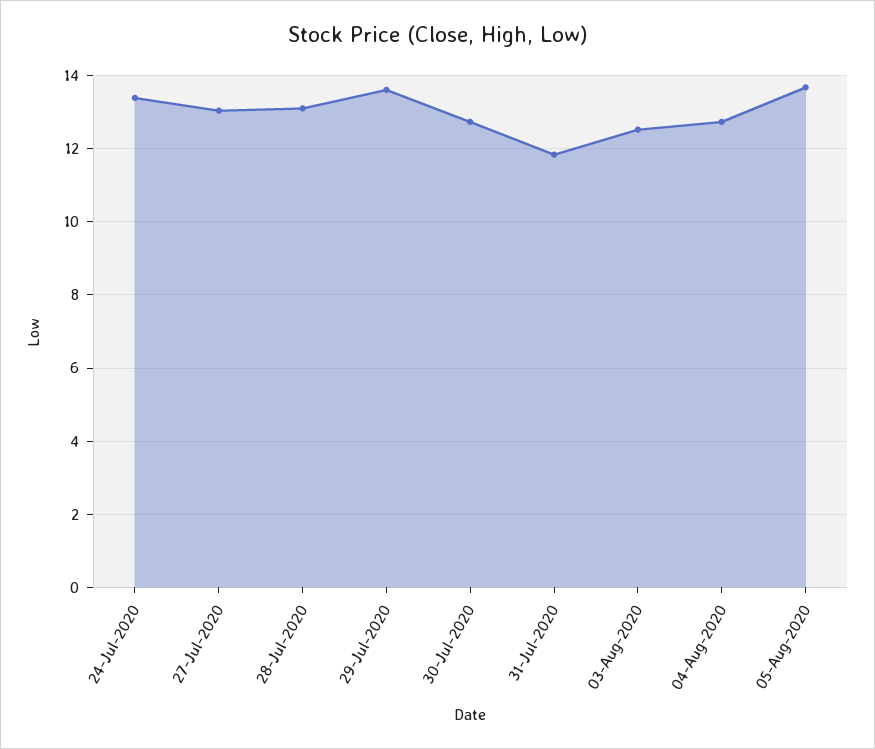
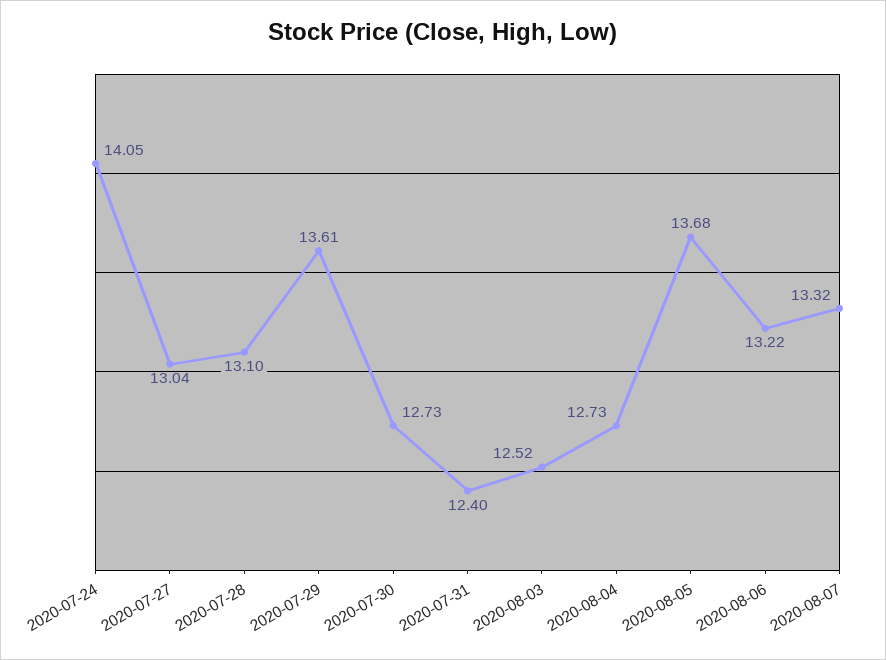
24-Jul-2020: 13.4 -> 14.05
31-Jul-2020: 11.8 -> 12.4
2020-08-06: none -> 13.22
2020-08-07: none -> 13.32

